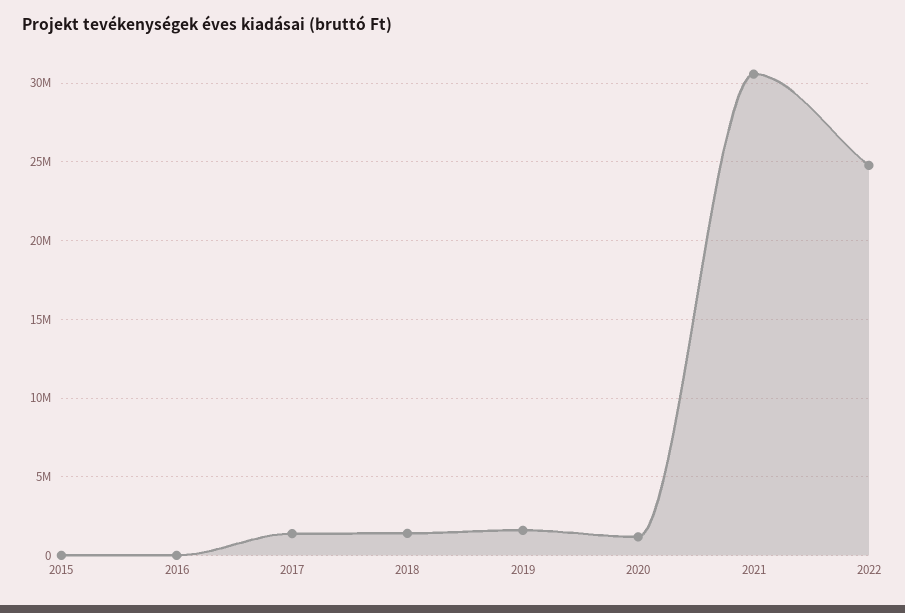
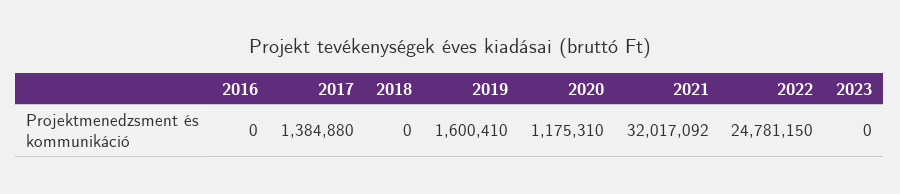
2015: 0 -> none
2018: 1500000 -> 0
2021: 30500000 -> 32017092
2023: none -> 0

